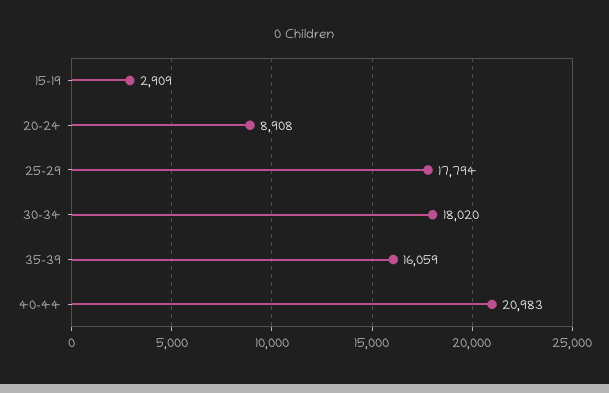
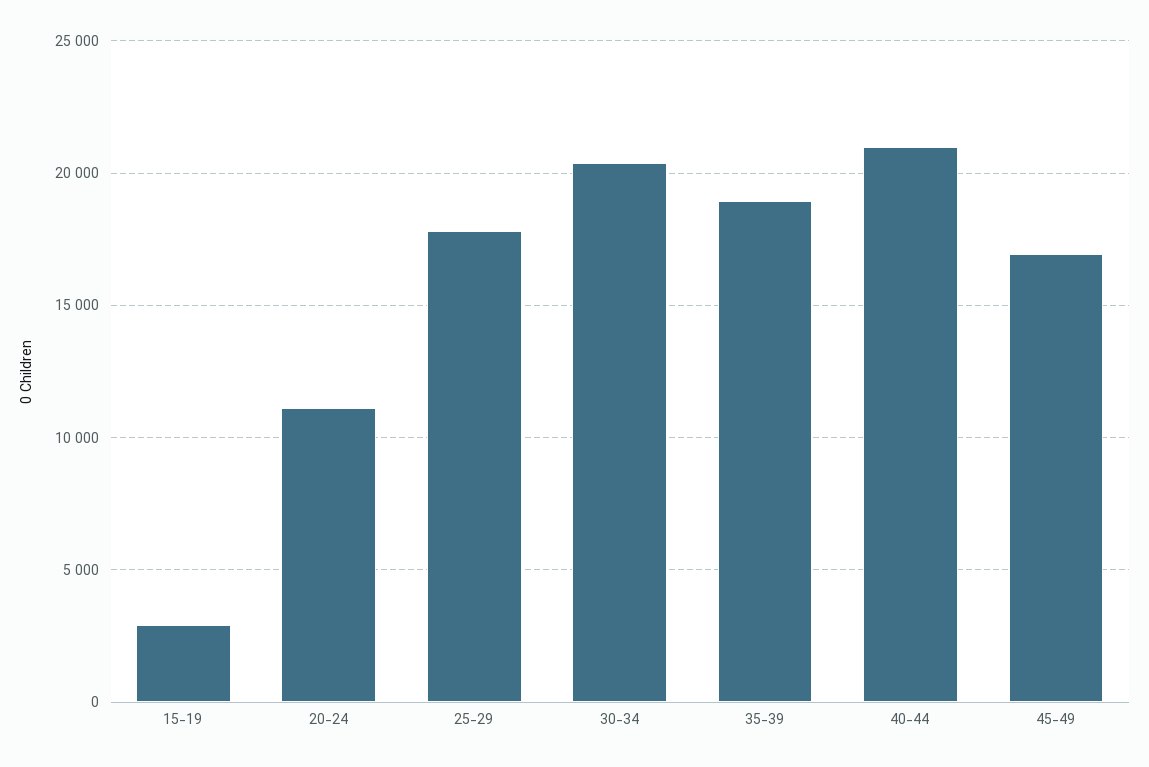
20-24: 8908 -> 11000
30-34: 18020 -> 20500
35-39: 16059 -> 19000
45-49: none -> 17000

